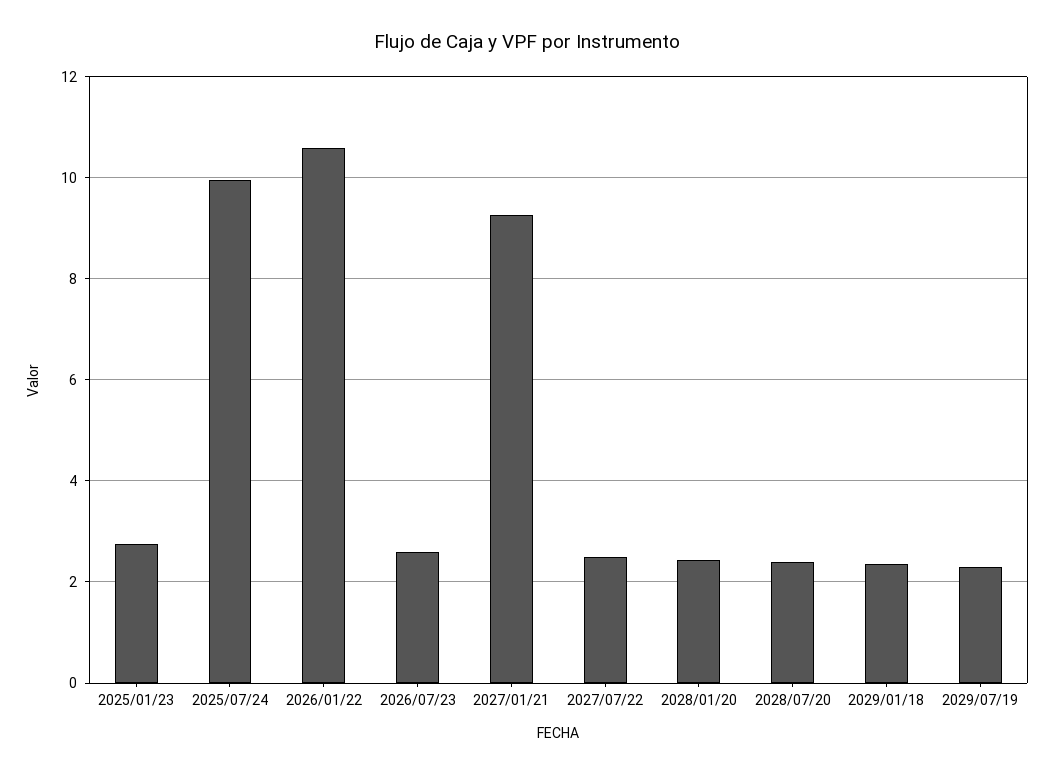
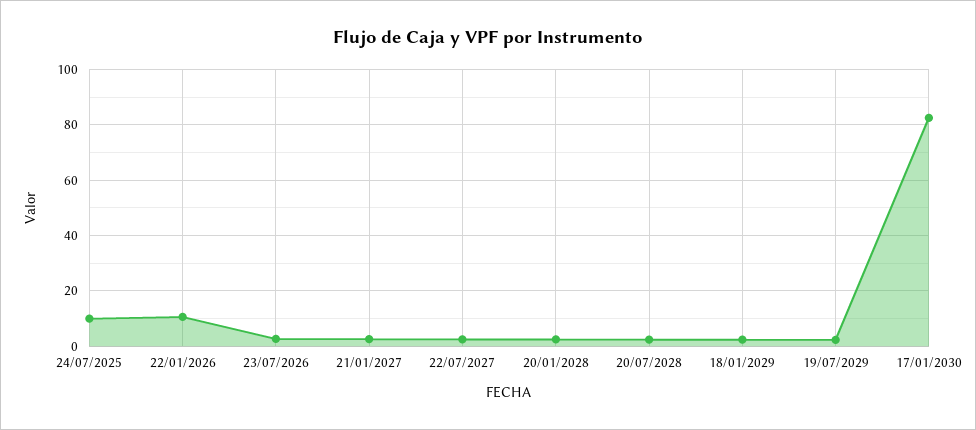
2025/01/23: 2.8 -> none
2027/01/21: 9.2 -> 2.5
17/01/2030: none -> 82.5

